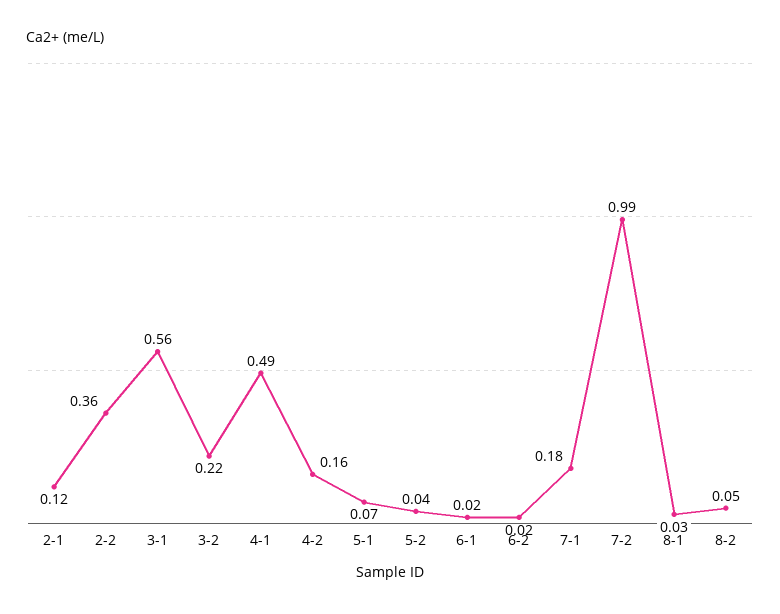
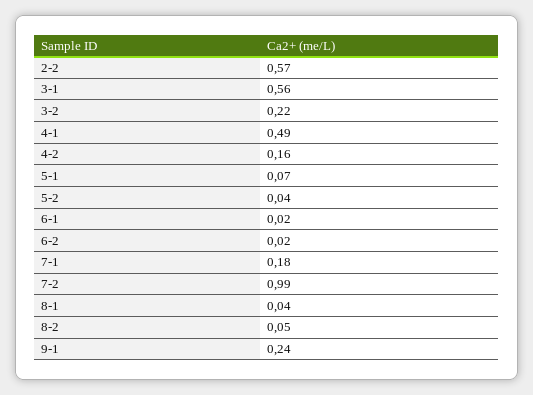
2-1: 0.12 -> none
2-2: 0.36 -> 0.57
8-1: 0.03 -> 0.04
9-1: none -> 0.24

